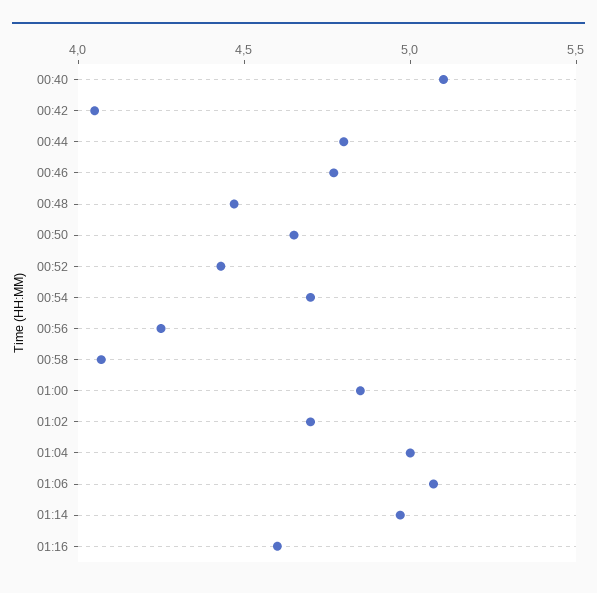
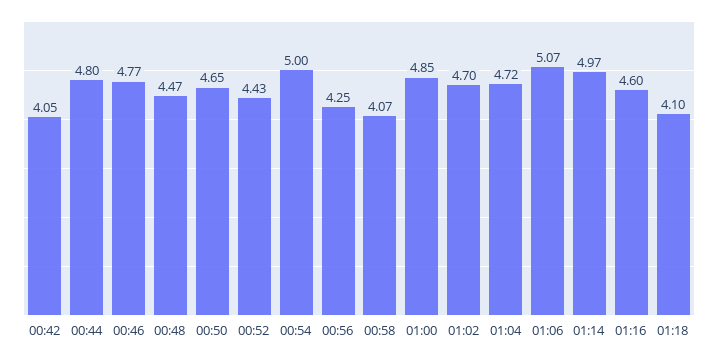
00:40: 5.1 -> none
00:54: 4.7 -> 5
01:04: 5 -> 4.72
01:18: none -> 4.1

